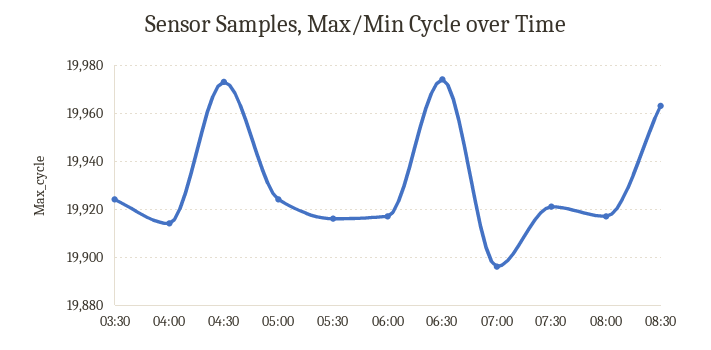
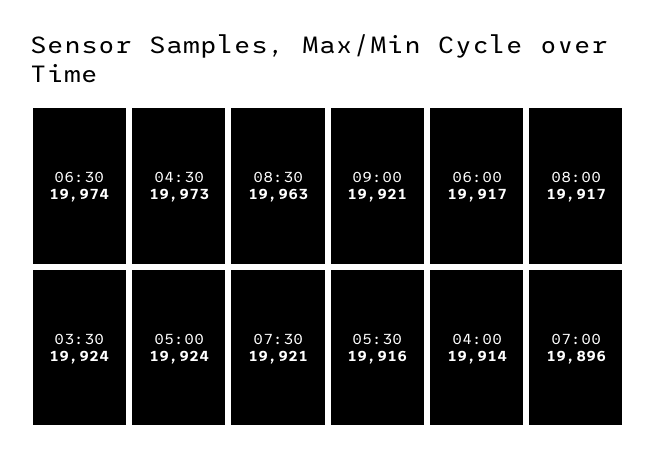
09:00: none -> 19921

